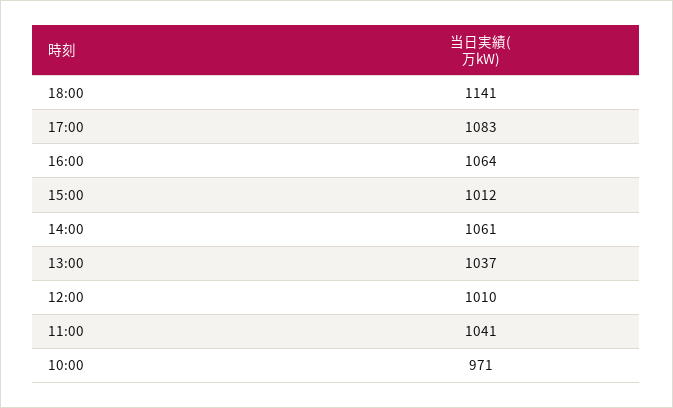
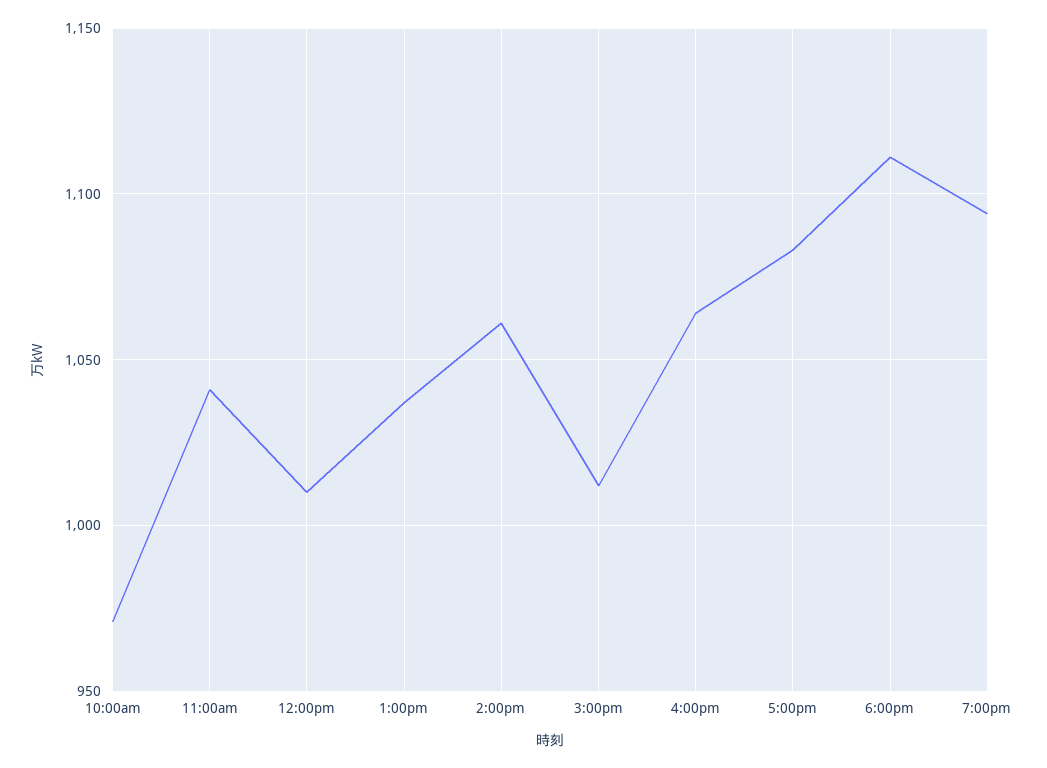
18:00: 1141 -> 1110
7:00pm: none -> 1095

